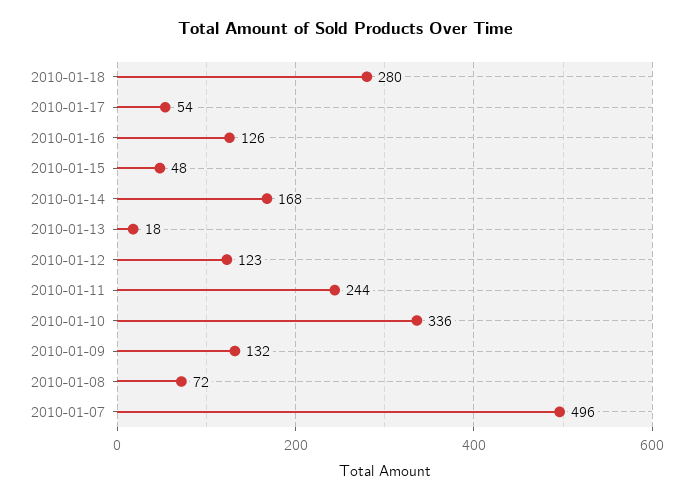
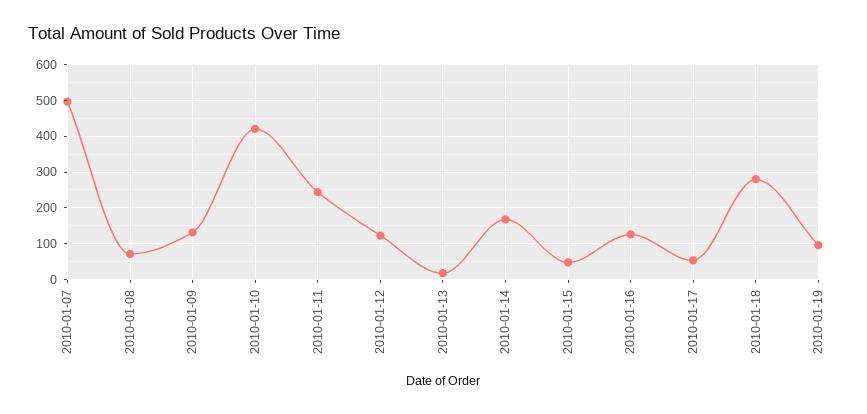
2010-01-10: 336 -> 420
2010-01-19: none -> 100

